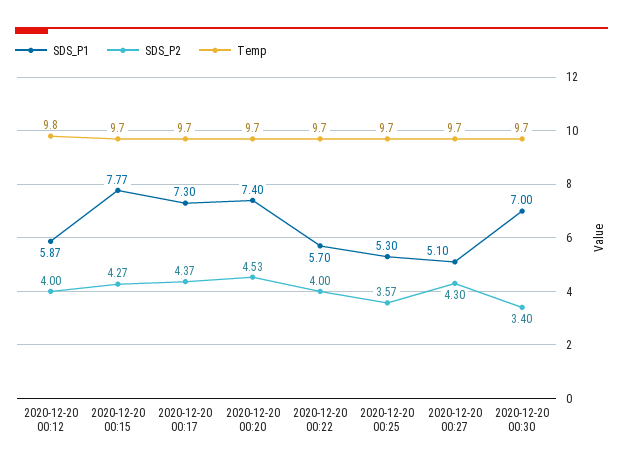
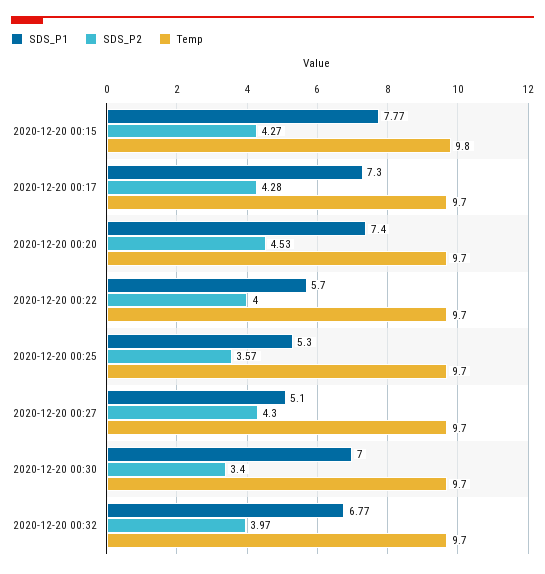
SDS_P1, 2020-12-20 00:12: 5.87 -> none
SDS_P2, 2020-12-20 00:12: 4 -> none
Temp, 2020-12-20 00:12: 9.8 -> none
Temp, 2020-12-20 00:15: 9.7 -> 9.8
SDS_P2, 2020-12-20 00:17: 4.37 -> 4.28
SDS_P1, 2020-12-20 00:32: none -> 6.77
SDS_P2, 2020-12-20 00:32: none -> 3.97
Temp, 2020-12-20 00:32: none -> 9.7

